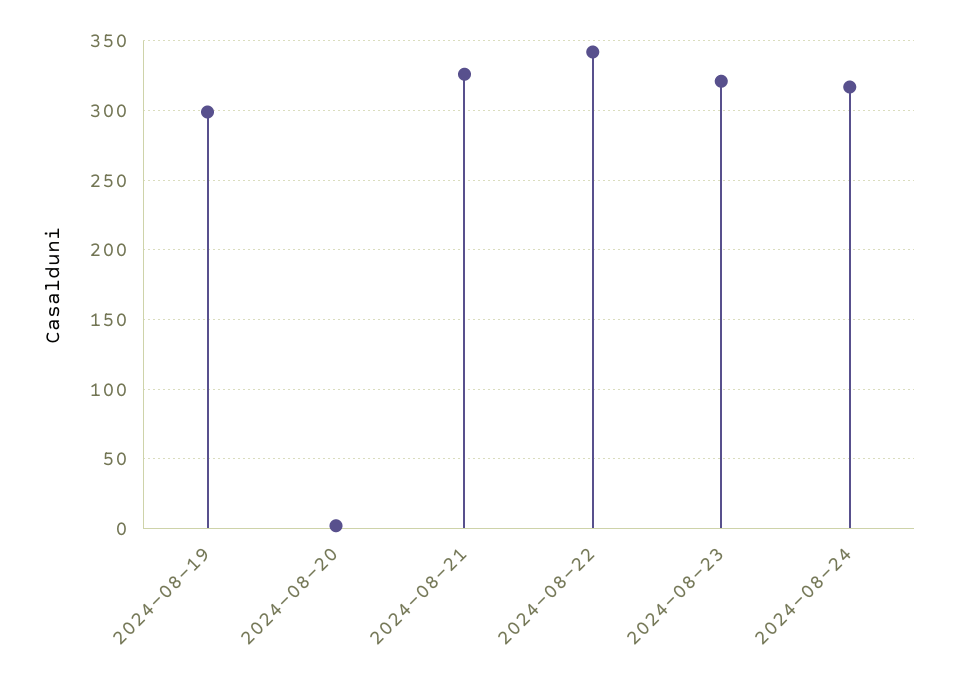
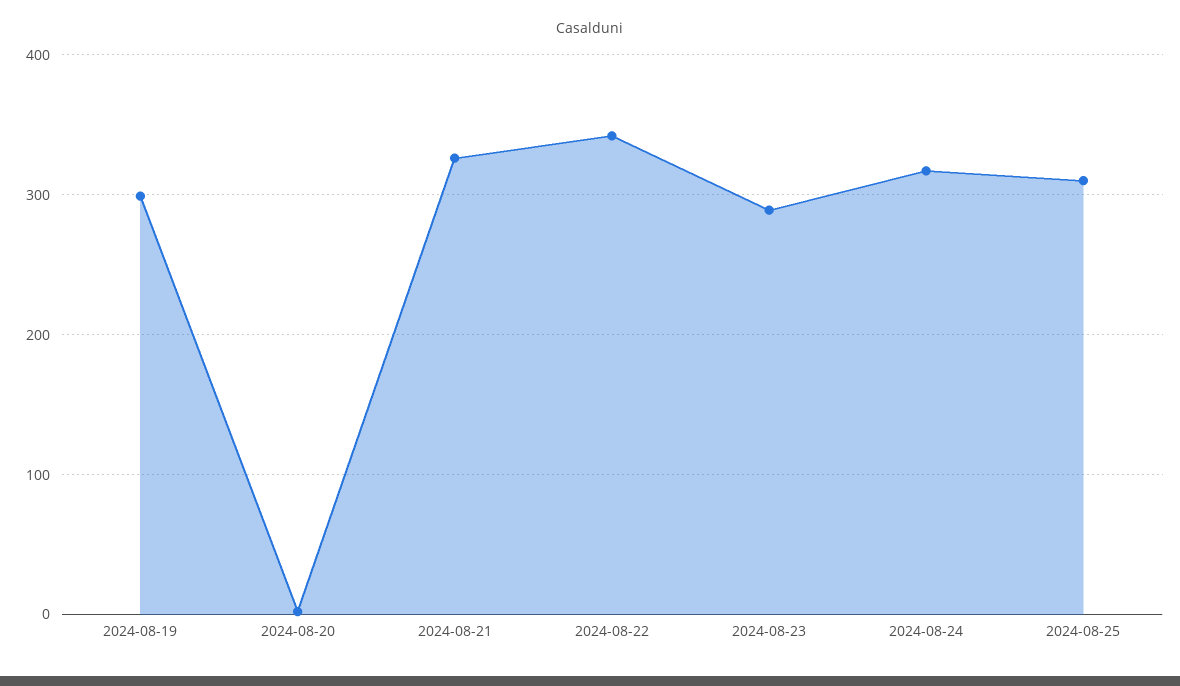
2024-08-23: 320 -> 290
2024-08-25: none -> 310

